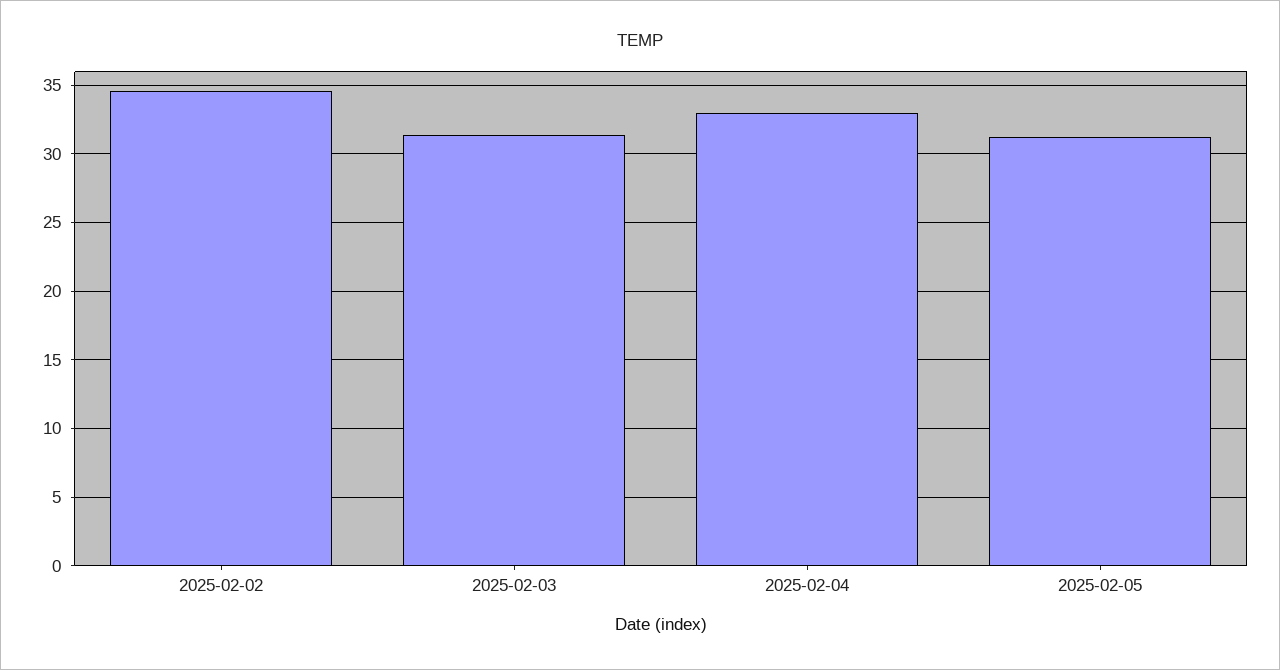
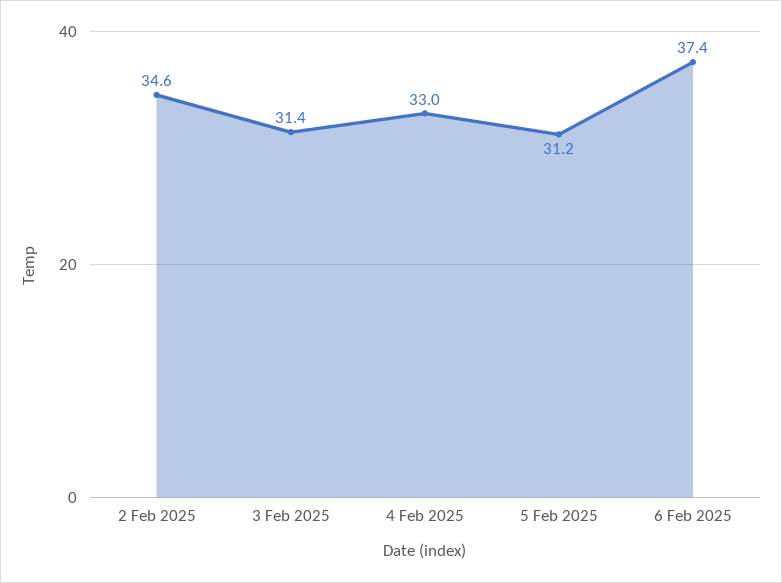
6 Feb 2025: none -> 37.4

